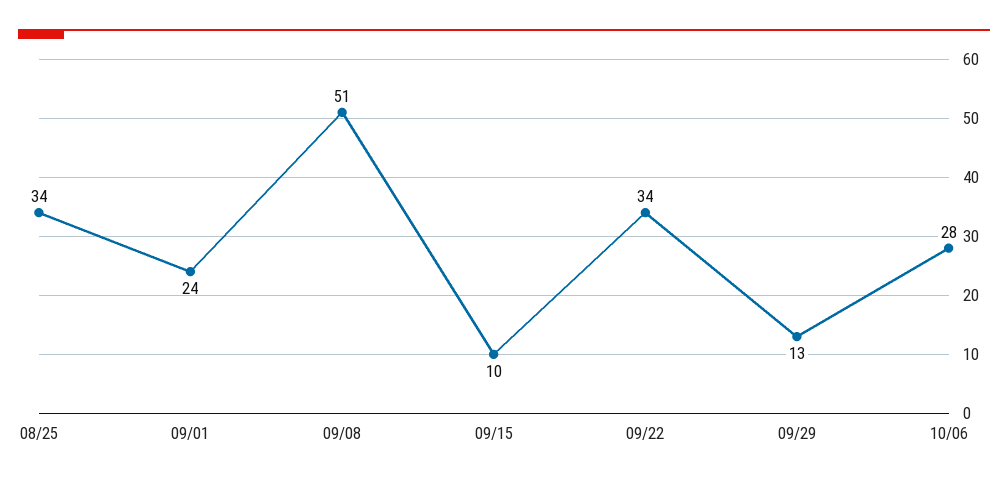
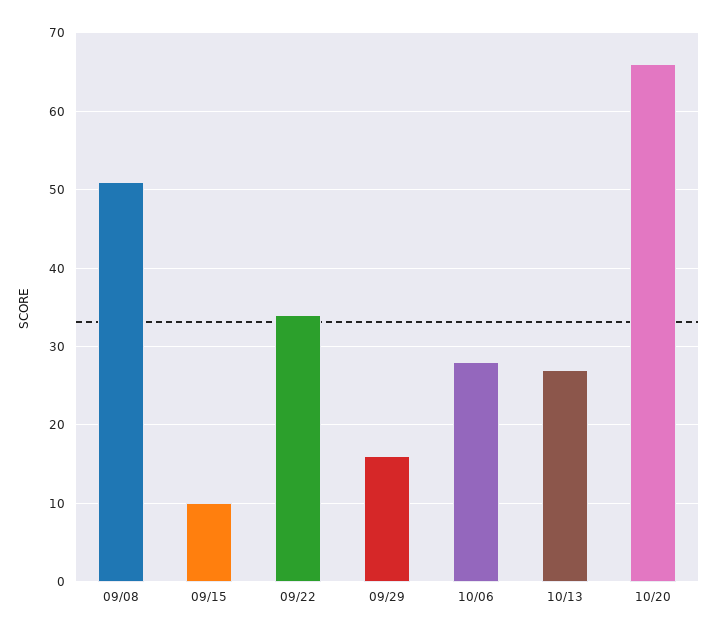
08/25: 34 -> none
09/01: 24 -> none
09/29: 13 -> 16
10/13: none -> 27
10/20: none -> 66

